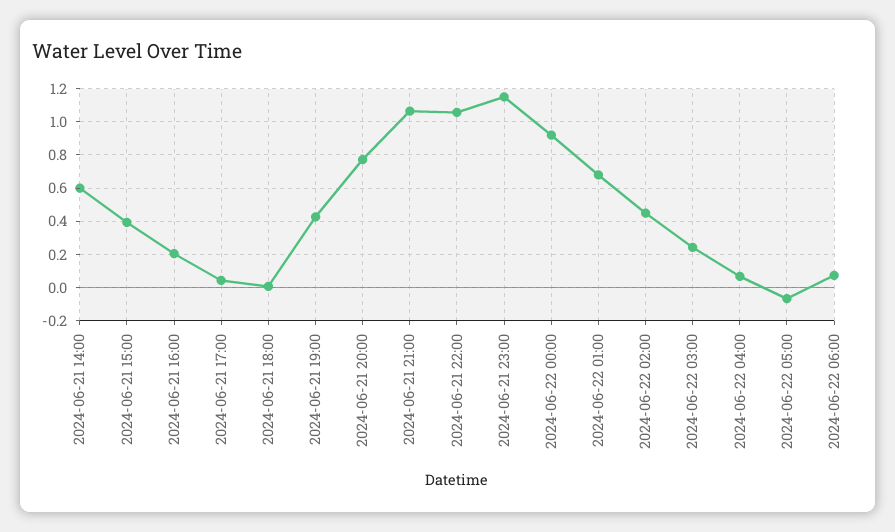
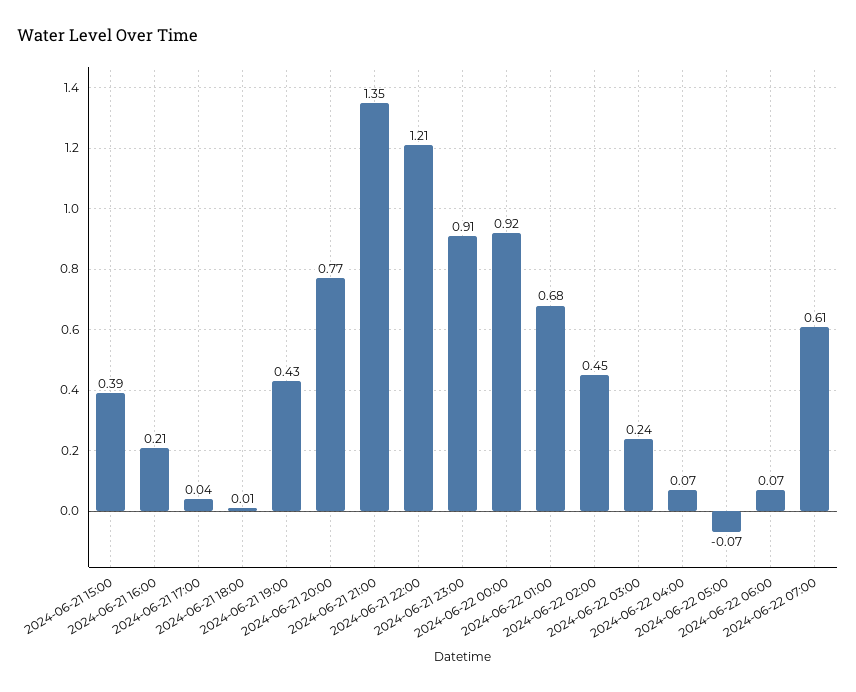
2024-06-21 14:00: 0.6 -> none
2024-06-21 21:00: 1.05 -> 1.35
2024-06-21 22:00: 1.05 -> 1.21
2024-06-21 23:00: 1.15 -> 0.91
2024-06-22 07:00: none -> 0.61

